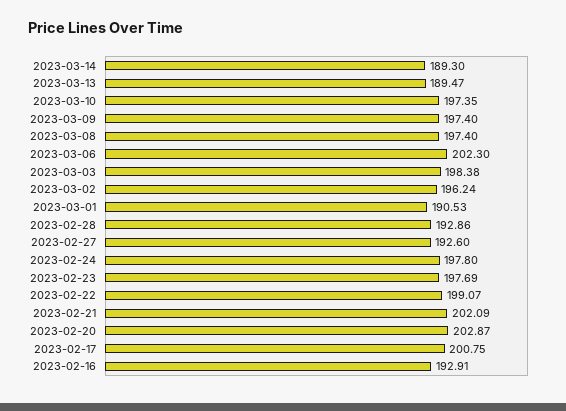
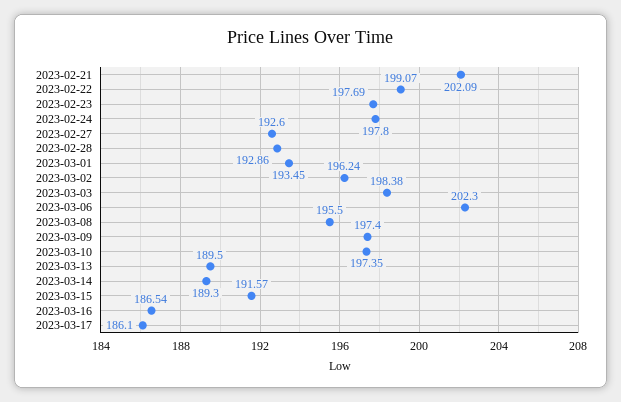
2023-03-13: 189.47 -> 189.5
2023-03-08: 197.4 -> 195.5
2023-03-01: 190.53 -> 193.45
2023-02-20: 202.87 -> none
2023-02-17: 200.75 -> none
2023-02-16: 192.91 -> none
2023-03-15: none -> 191.57
2023-03-16: none -> 186.54
2023-03-17: none -> 186.1

